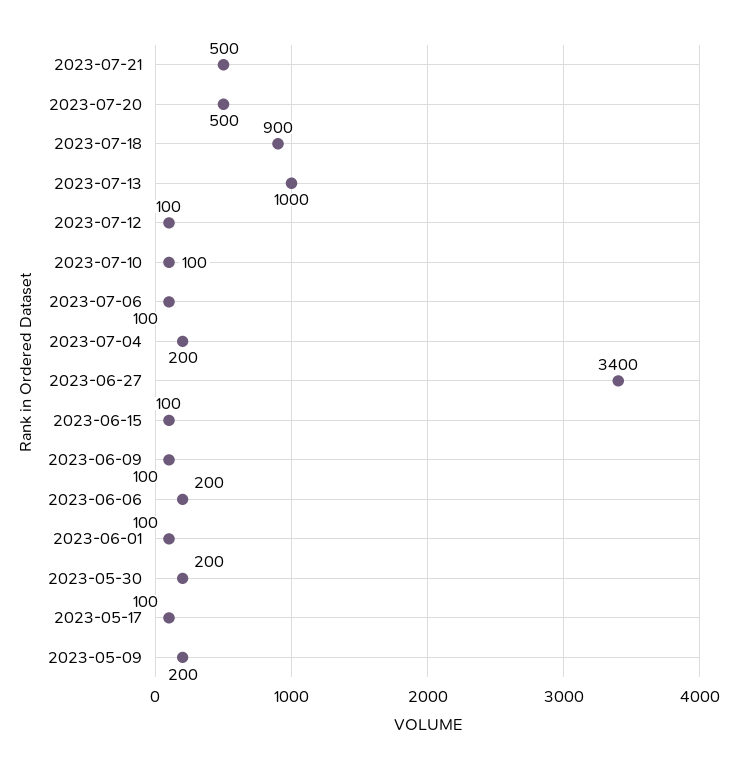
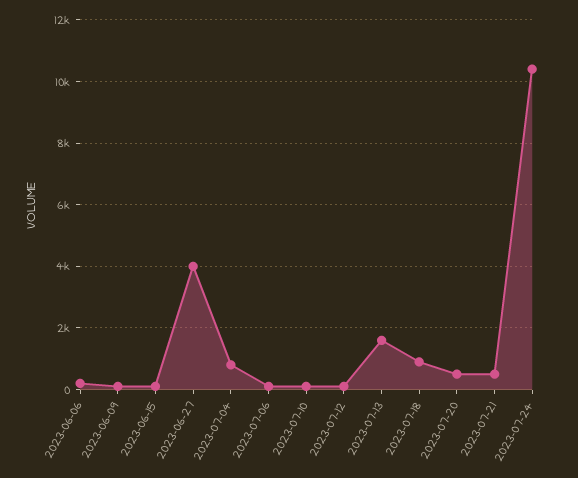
2023-07-13: 1000 -> 1600
2023-07-04: 200 -> 800
2023-06-27: 3400 -> 4000
2023-06-01: 100 -> none
2023-05-30: 200 -> none
2023-05-17: 100 -> none
2023-05-09: 200 -> none
2023-07-24: none -> 10400

